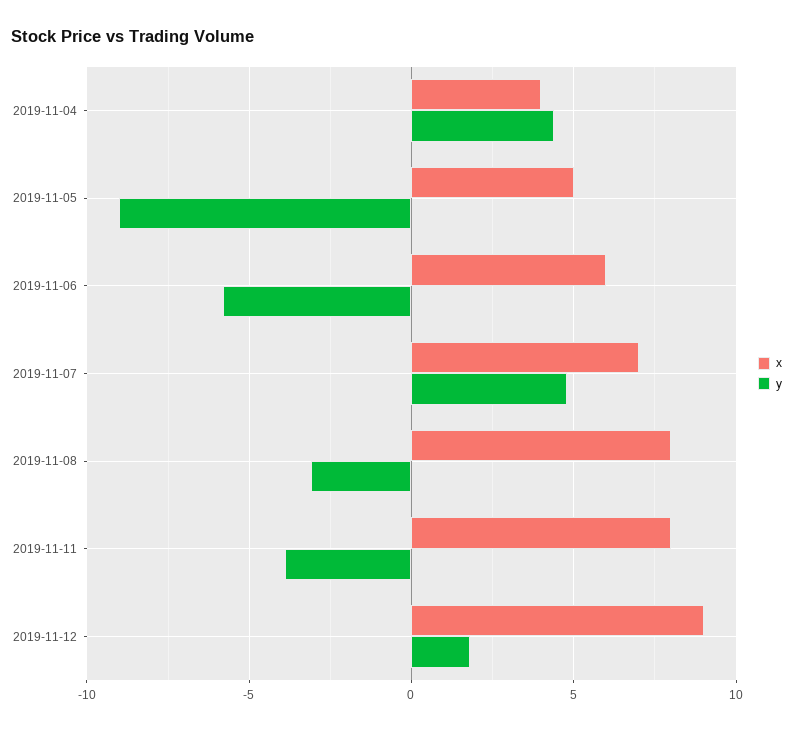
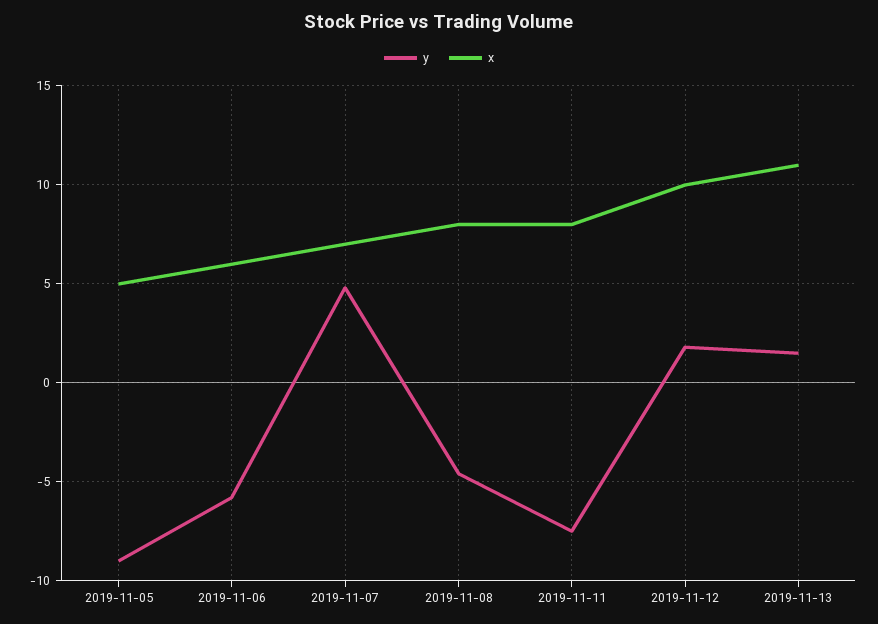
x, 2019-11-04: 4 -> none
y, 2019-11-04: 4.5 -> none
y, 2019-11-08: -3 -> -4.5
y, 2019-11-11: -4 -> -7.5
x, 2019-11-12: 9 -> 10
y, 2019-11-13: none -> 1.5
x, 2019-11-13: none -> 11

